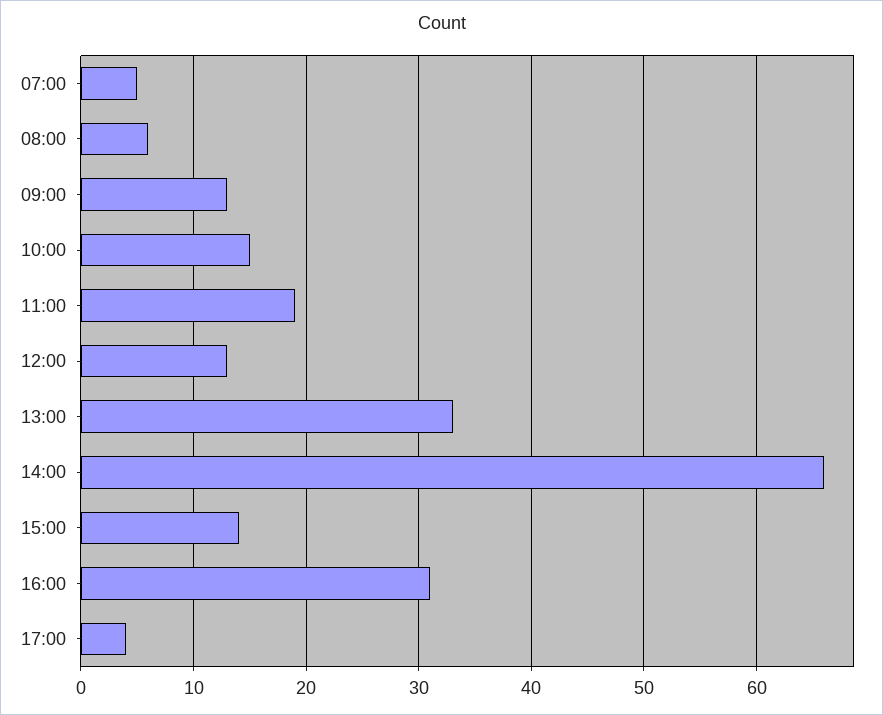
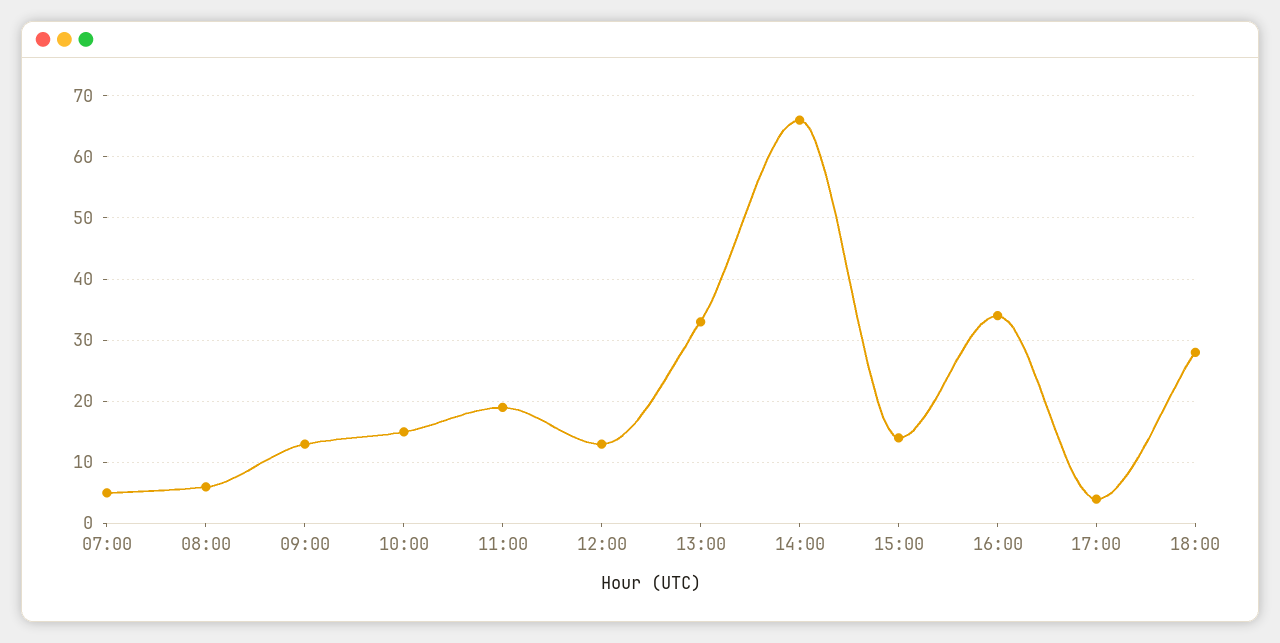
16:00: 31 -> 34
18:00: none -> 28

